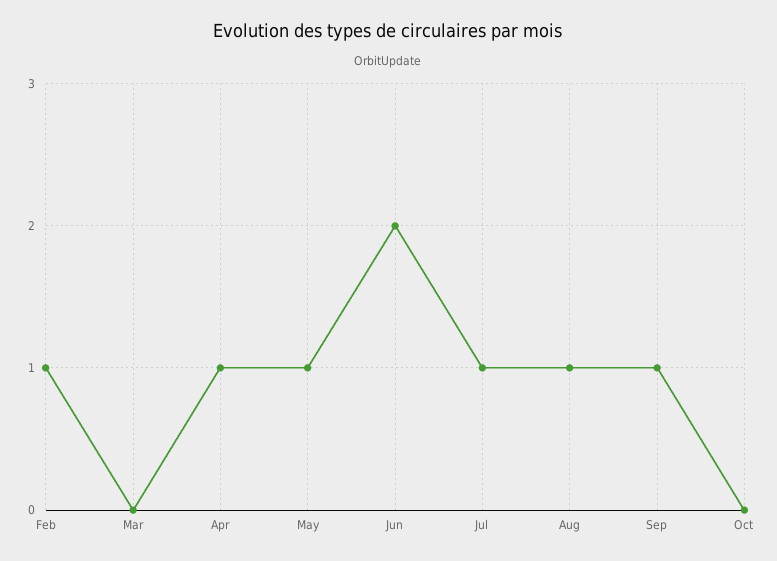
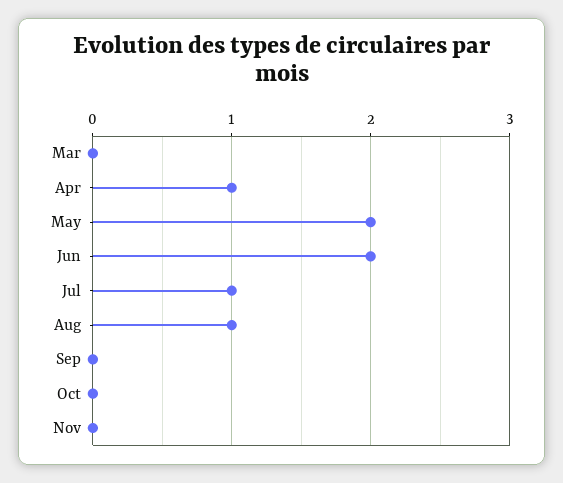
Feb: 1 -> none
May: 1 -> 2
Sep: 1 -> 0
Nov: none -> 0

